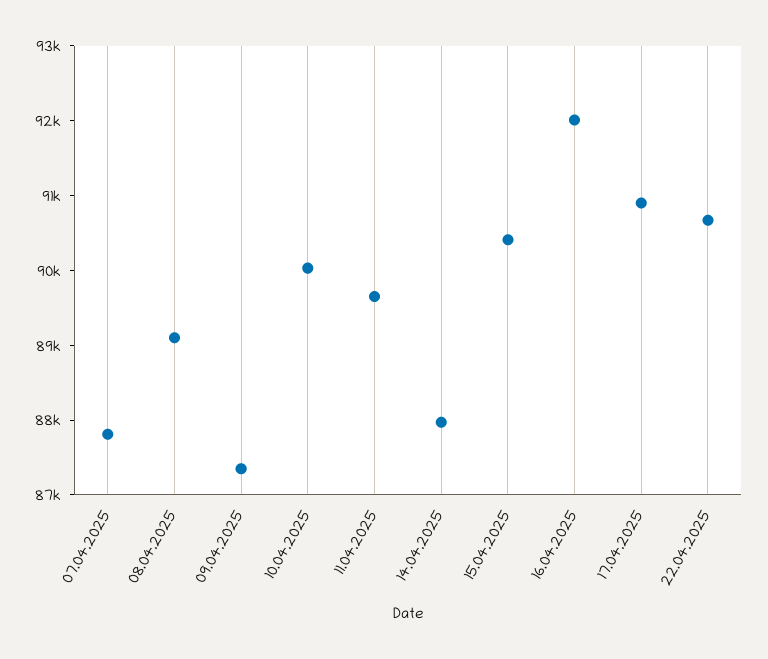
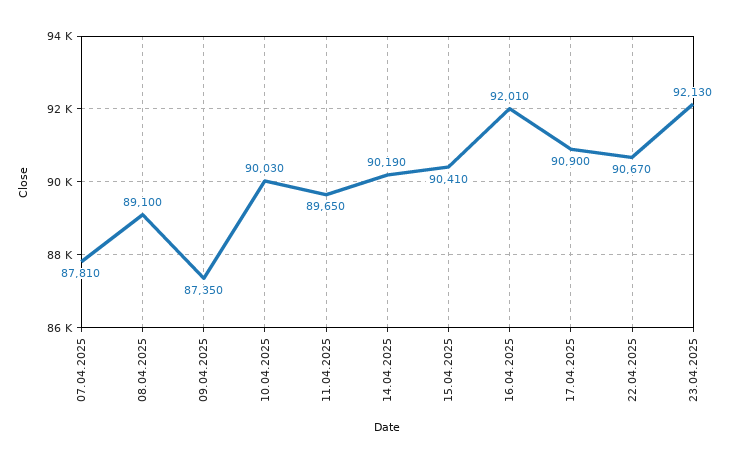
14.04.2025: 88000 -> 90190
23.04.2025: none -> 92130

